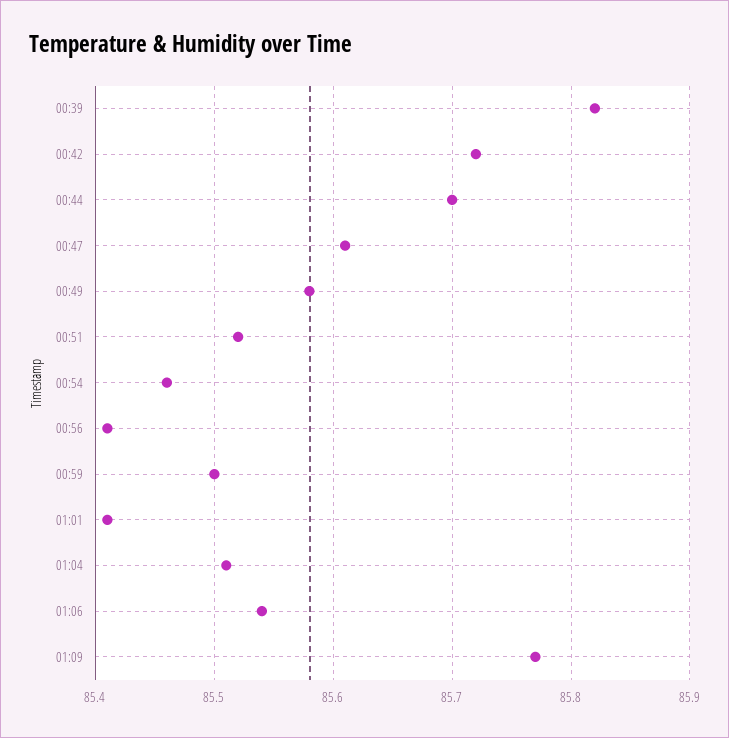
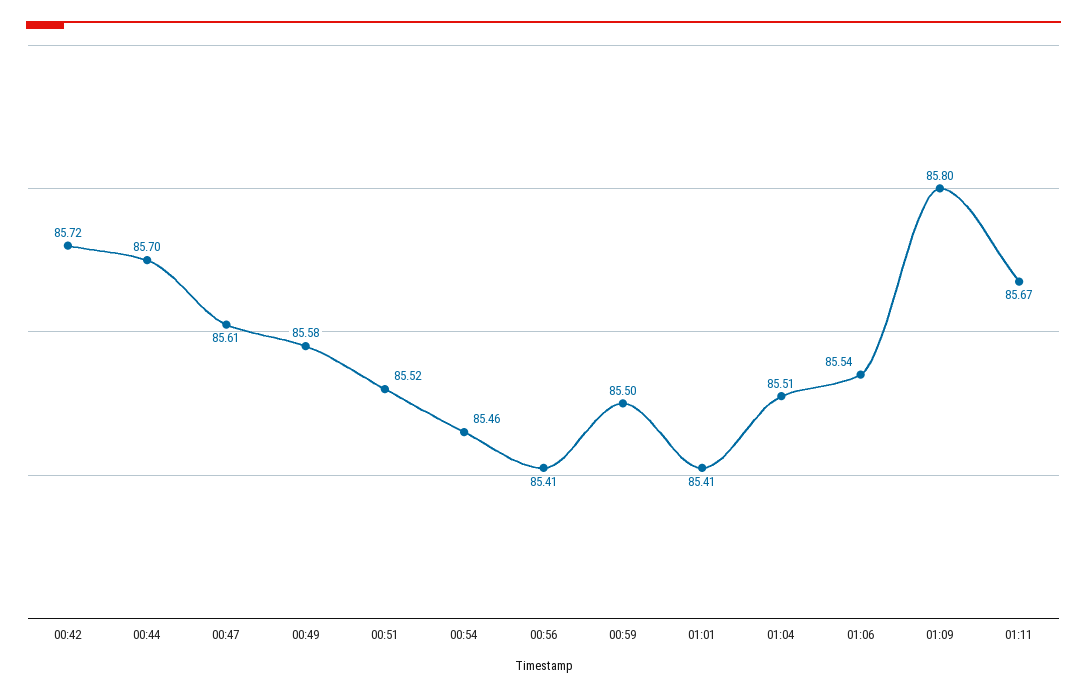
00:39: 85.82 -> none
01:09: 85.77 -> 85.8
01:11: none -> 85.67

